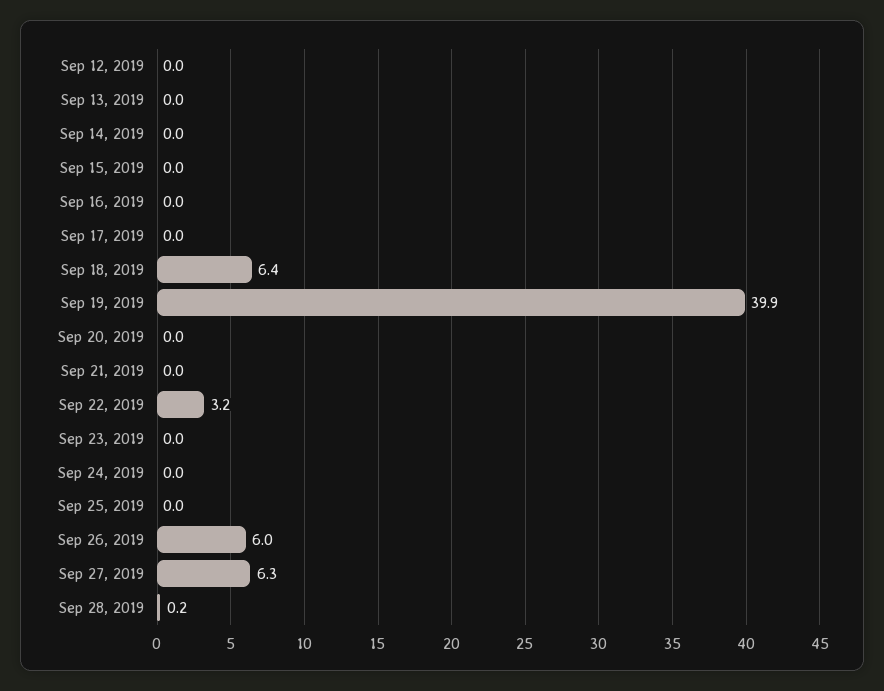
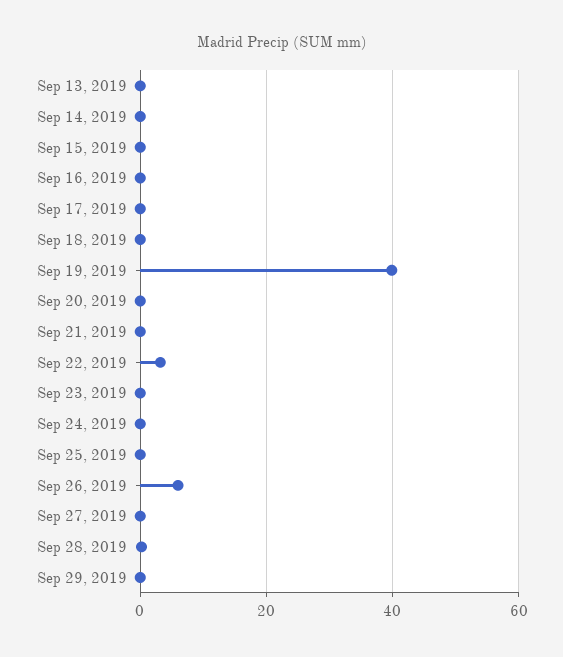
Sep 12, 2019: 0 -> none
Sep 18, 2019: 6.4 -> 0
Sep 27, 2019: 6.3 -> 0
Sep 29, 2019: none -> 0

